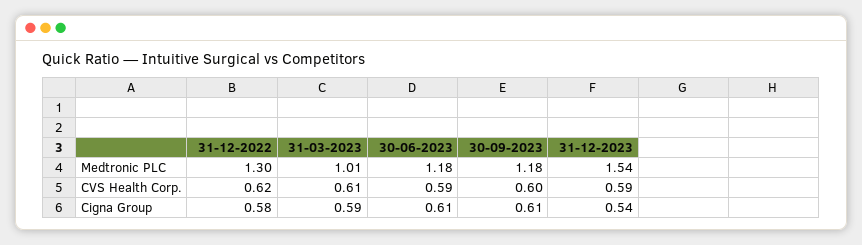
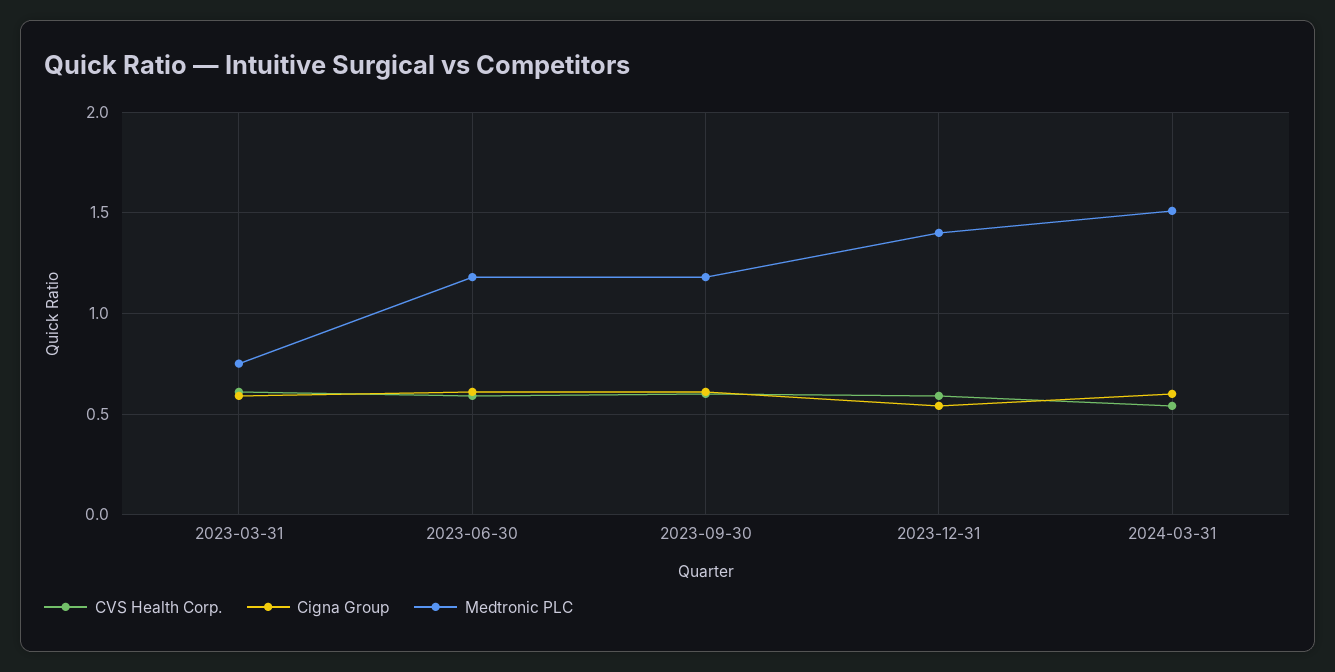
Medtronic PLC, 31-12-2022: 1.3 -> none
Medtronic PLC, 31-03-2023: 1.01 -> 0.75
Medtronic PLC, 31-12-2023: 1.54 -> 1.4
CVS Health Corp., 31-12-2022: 0.62 -> none
Cigna Group, 31-12-2022: 0.58 -> none
CVS Health Corp., 2024-03-31: none -> 0.55
Cigna Group, 2024-03-31: none -> 0.6
Medtronic PLC, 2024-03-31: none -> 1.5

